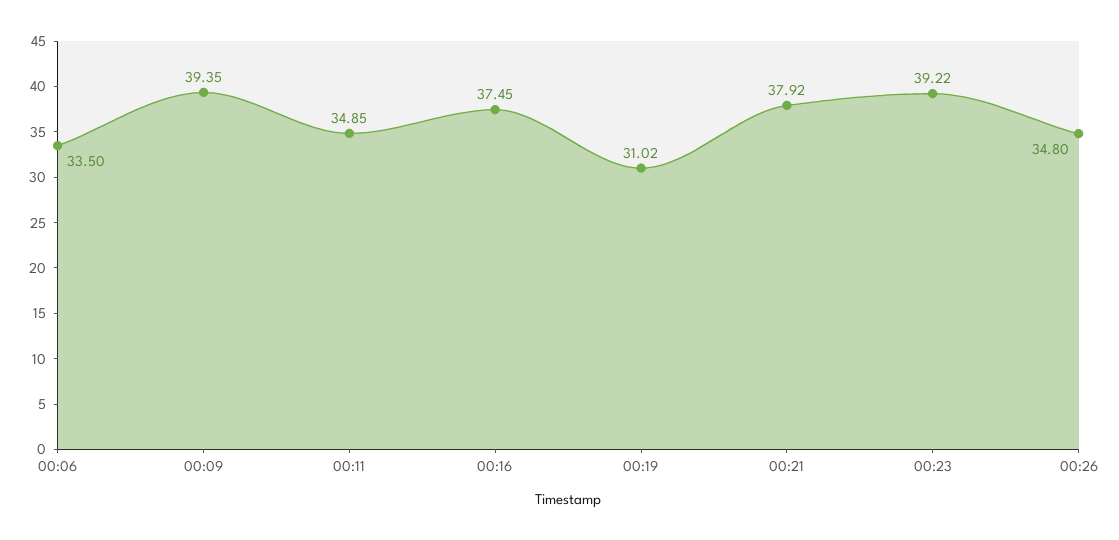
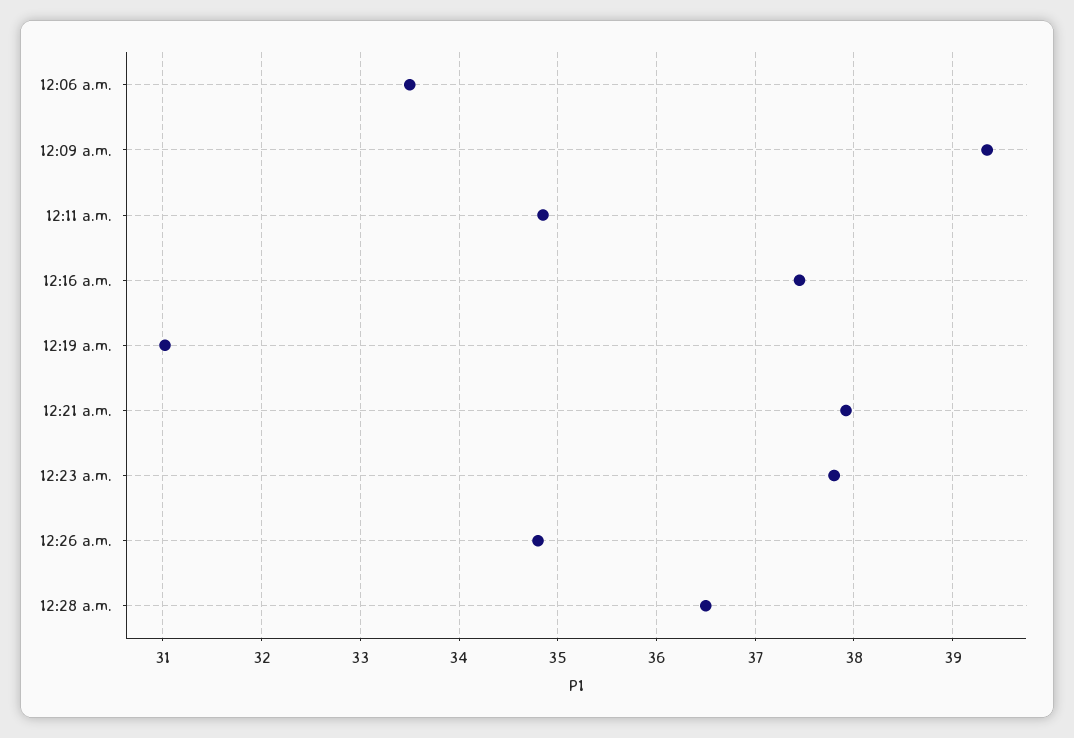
00:23: 39.22 -> 37.8
12:28 a.m.: none -> 36.5

